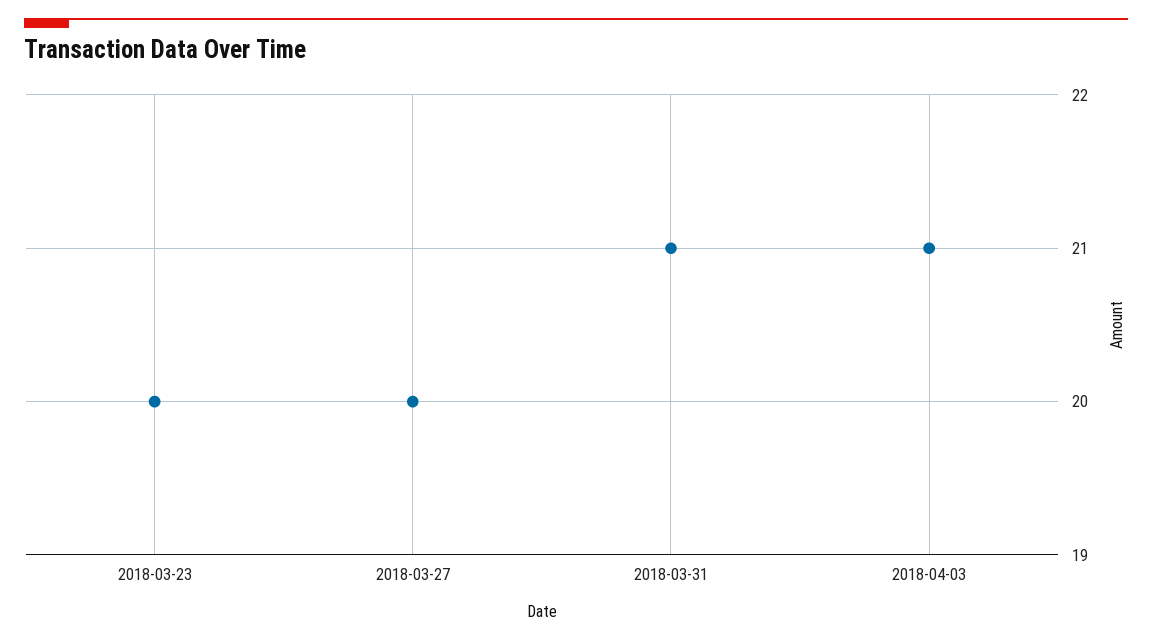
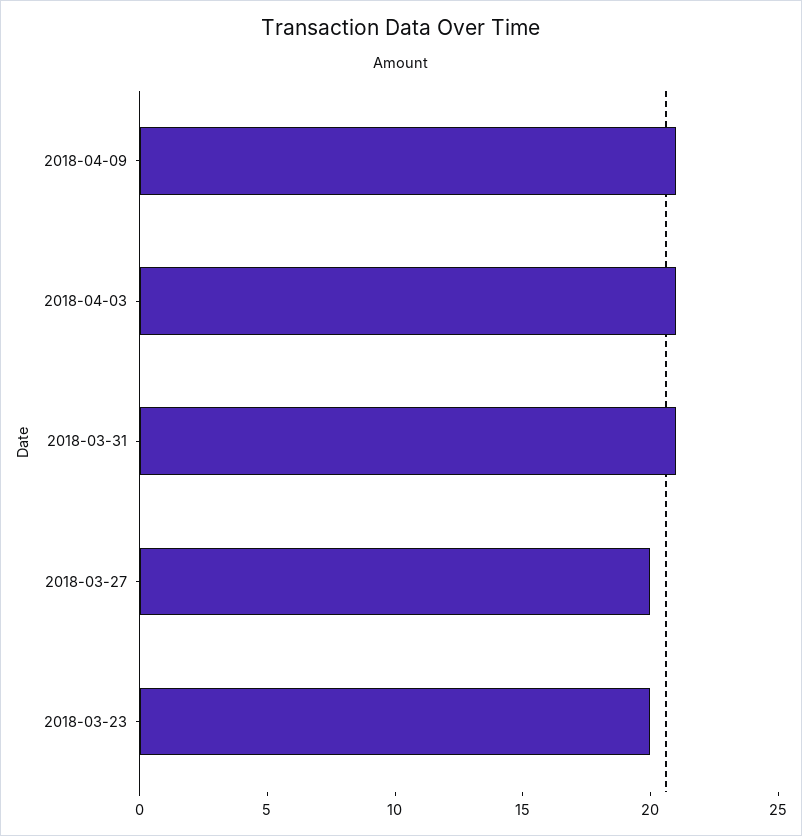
2018-04-09: none -> 21

